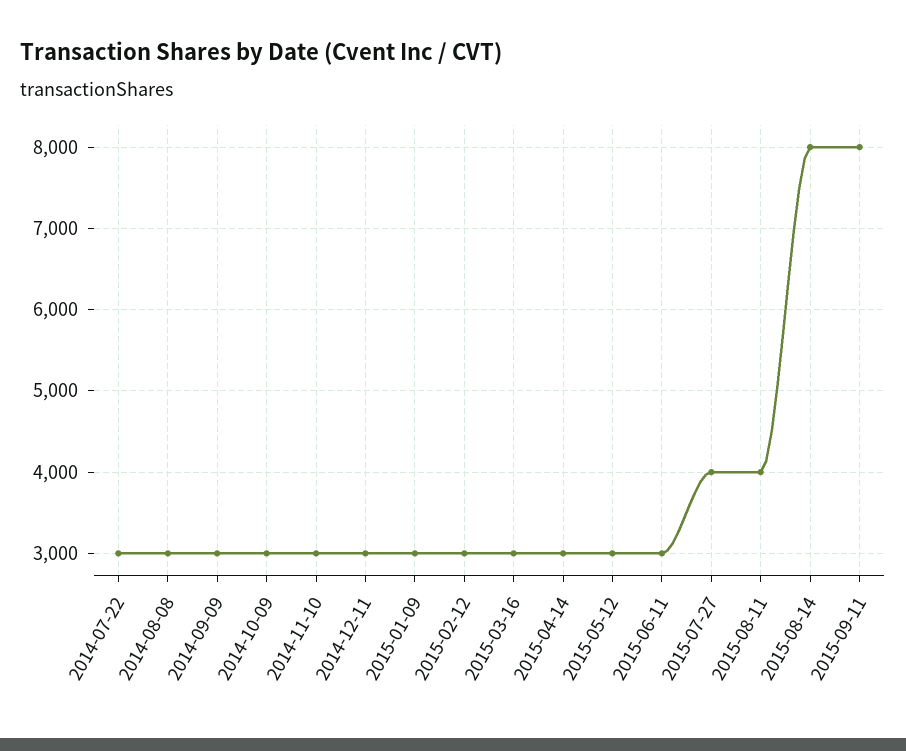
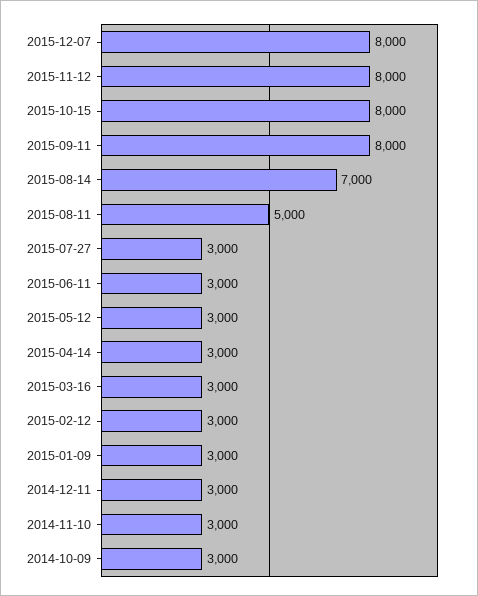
2014-07-22: 3000 -> none
2014-08-08: 3000 -> none
2014-09-09: 3000 -> none
2015-07-27: 4000 -> 3000
2015-08-11: 4000 -> 5000
2015-08-14: 8000 -> 7000
2015-12-07: none -> 8000
2015-11-12: none -> 8000
2015-10-15: none -> 8000

